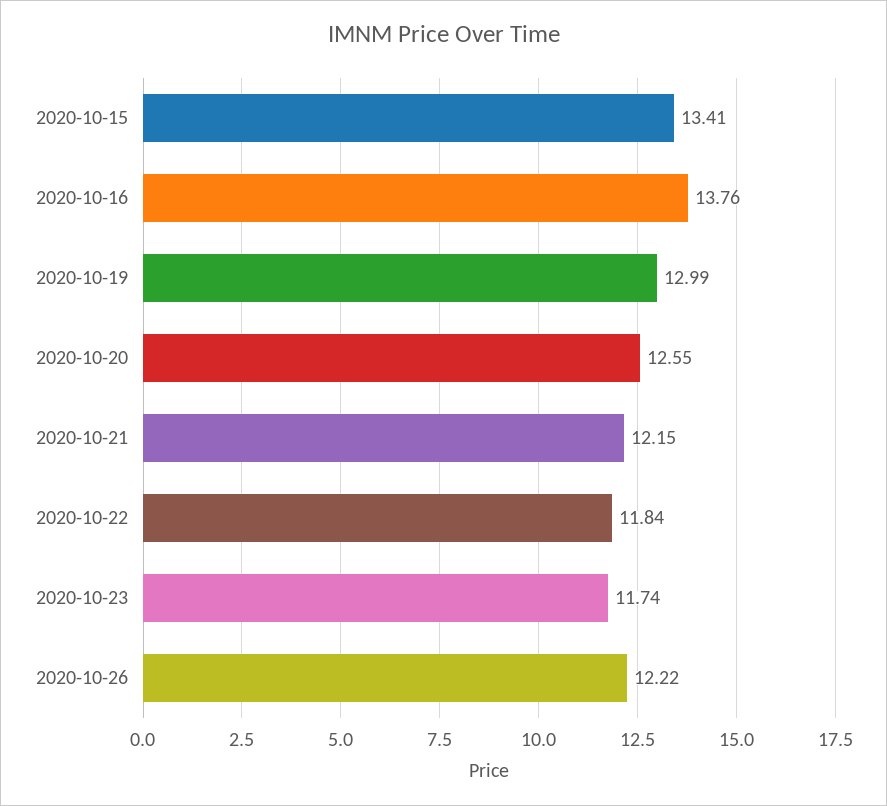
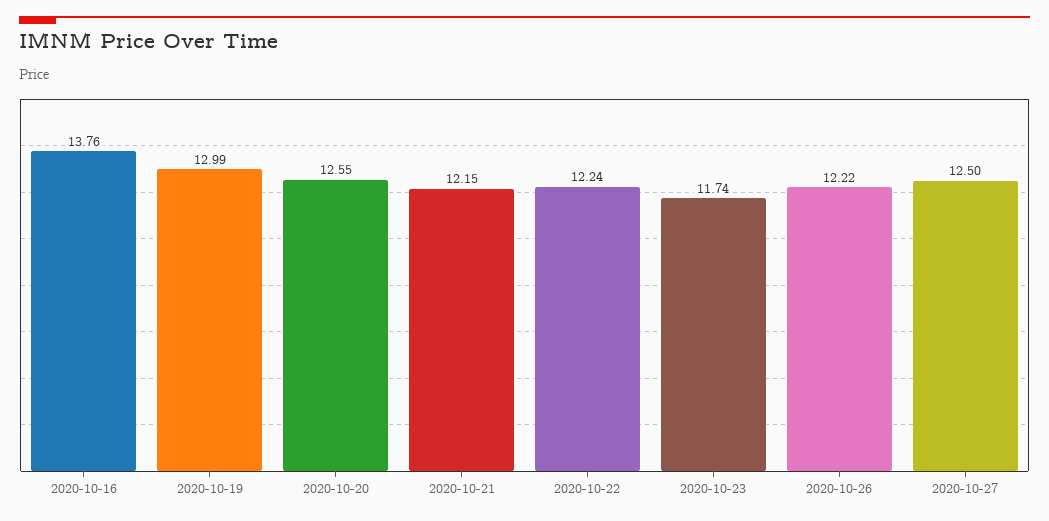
2020-10-15: 13.41 -> none
2020-10-22: 11.84 -> 12.24
2020-10-27: none -> 12.5

